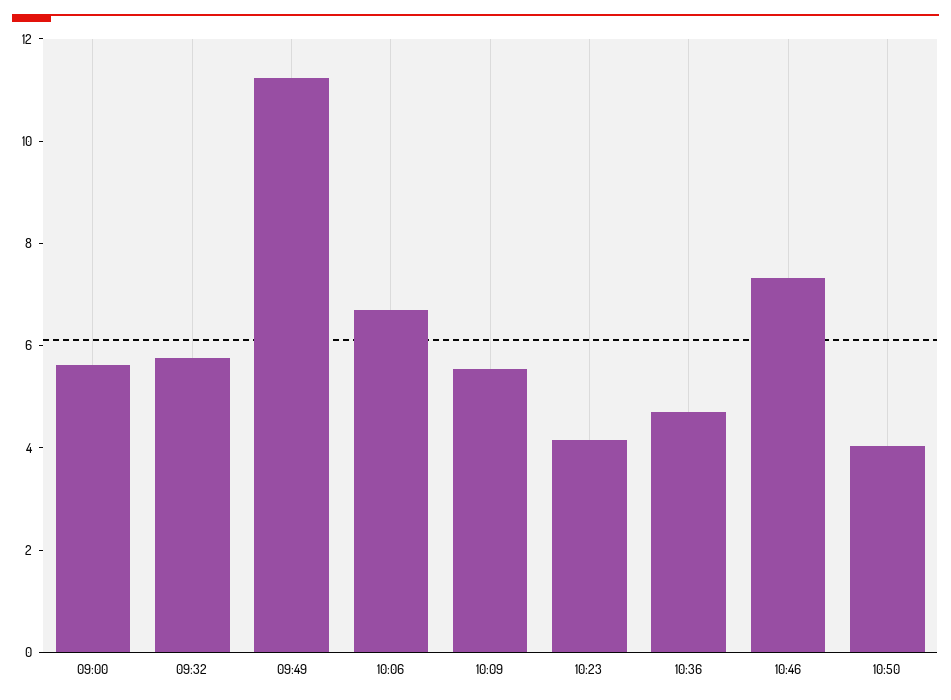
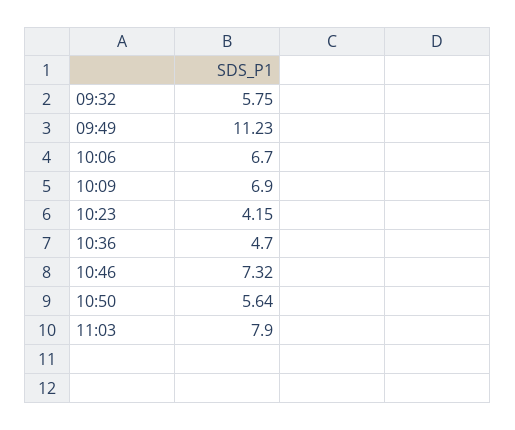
09:00: 5.5 -> none
10:09: 5.5 -> 6.9
10:50: 4 -> 5.64
11:03: none -> 7.9

